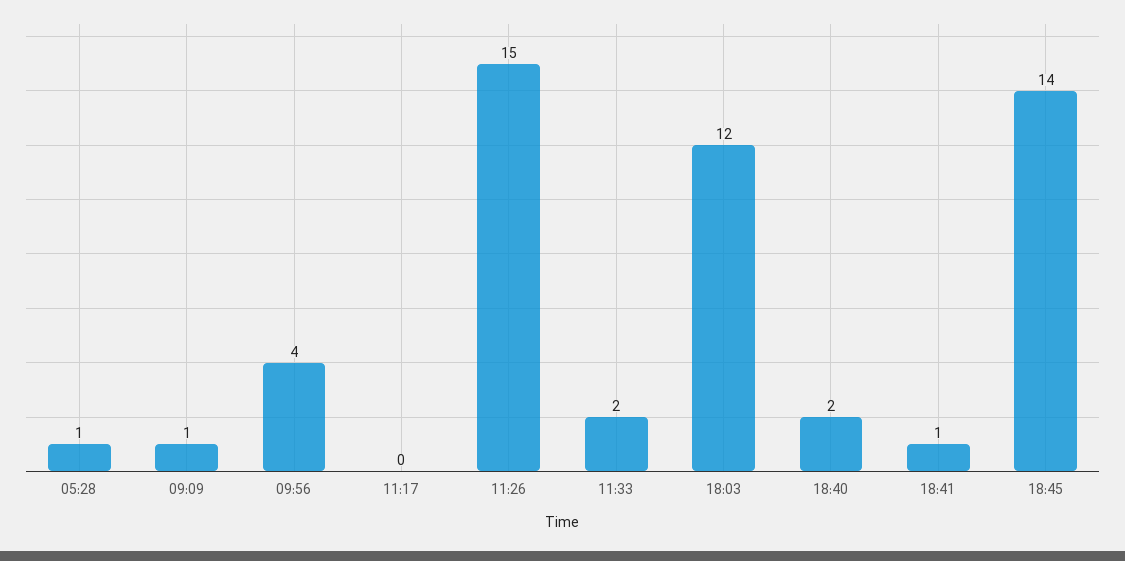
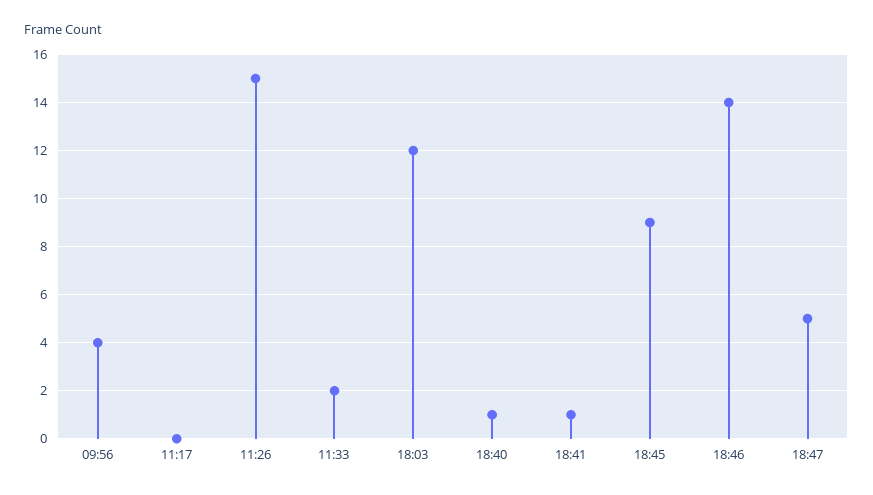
05:28: 1 -> none
09:09: 1 -> none
18:40: 2 -> 1
18:45: 14 -> 9
18:46: none -> 14
18:47: none -> 5

